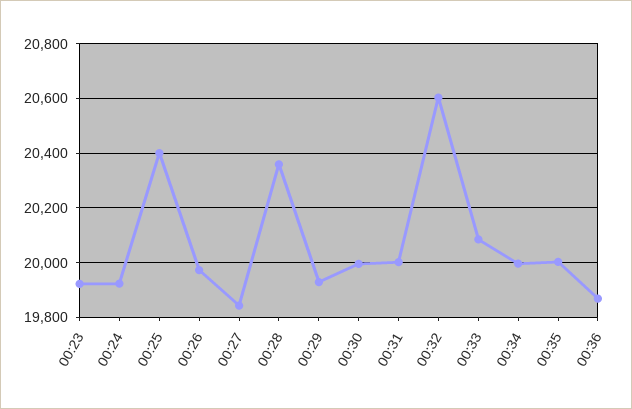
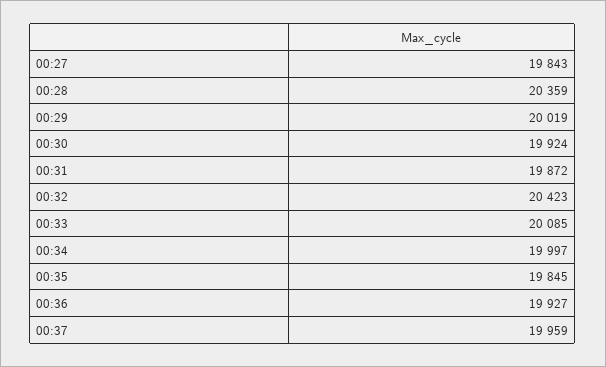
00:23: 19925 -> none
00:24: 19925 -> none
00:25: 20400 -> none
00:26: 19975 -> none
00:29: 19925 -> 20019
00:30: 20000 -> 19924
00:31: 20000 -> 19872
00:32: 20600 -> 20423
00:35: 20000 -> 19845
00:36: 19875 -> 19927
00:37: none -> 19959

